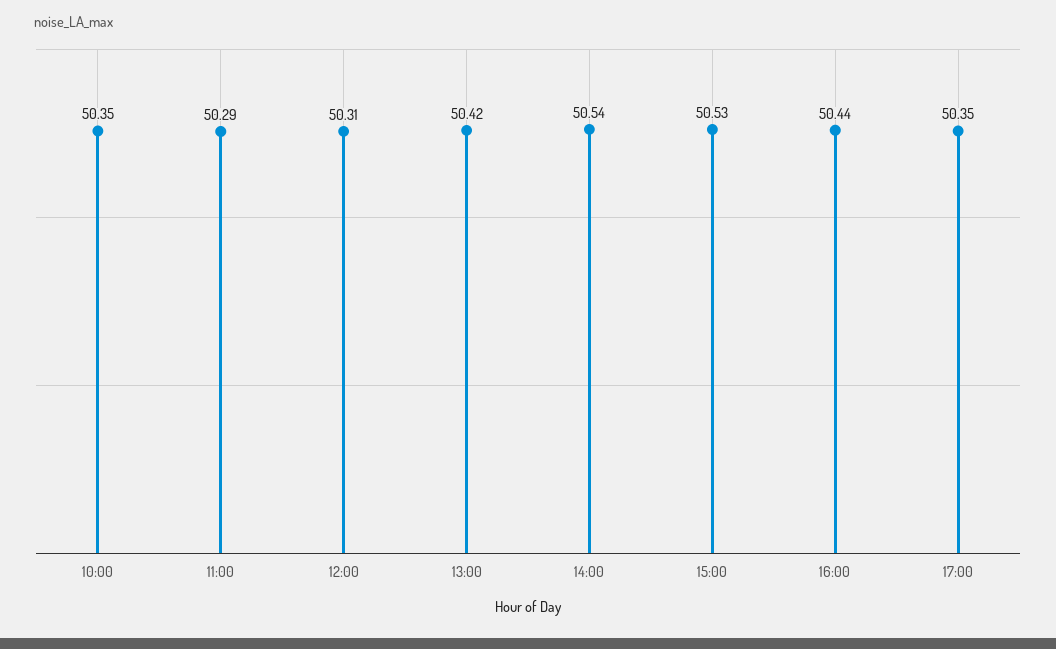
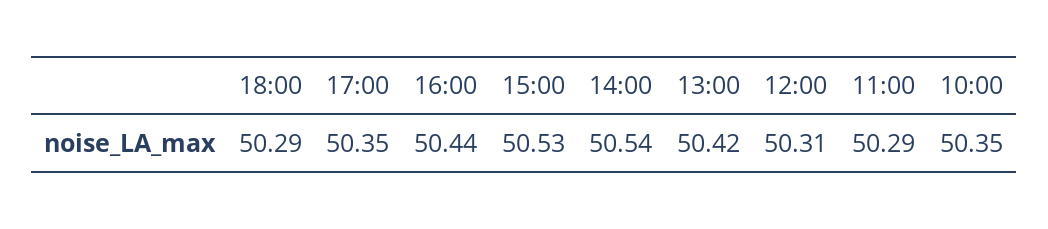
18:00: none -> 50.29

